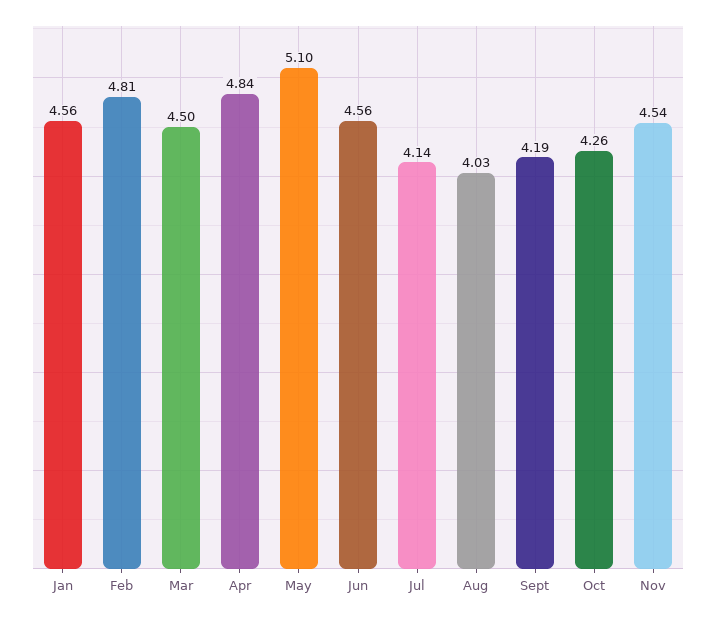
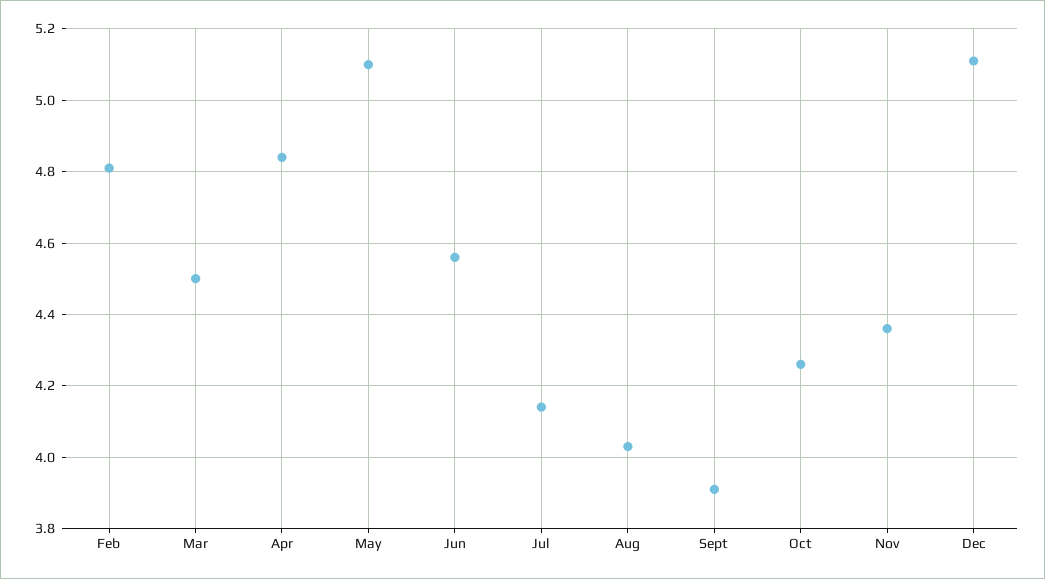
Jan: 4.56 -> none
Sept: 4.19 -> 3.9
Nov: 4.54 -> 4.35
Dec: none -> 5.1

